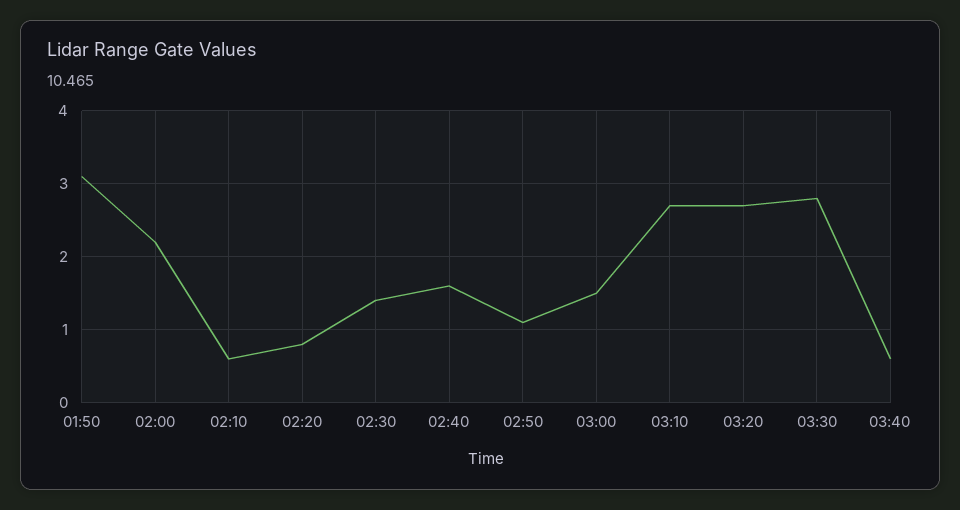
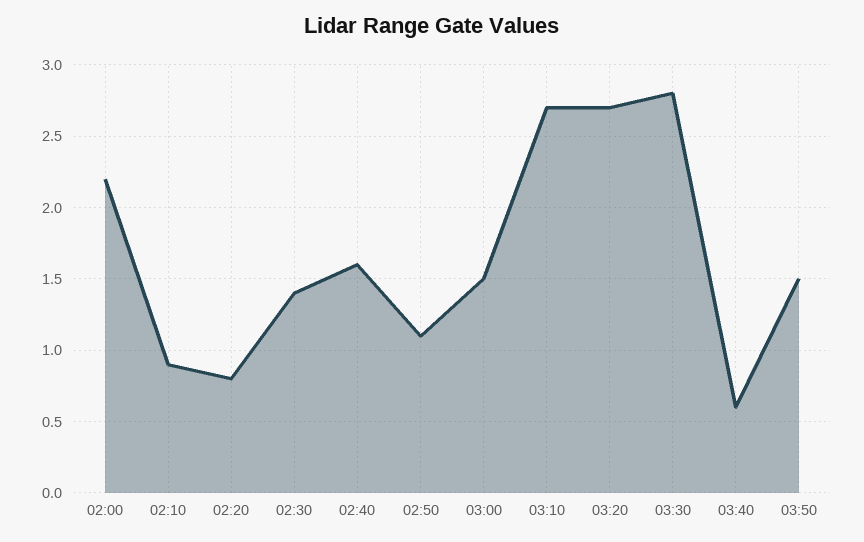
01:50: 3.1 -> none
02:10: 0.6 -> 0.9
03:50: none -> 1.5

